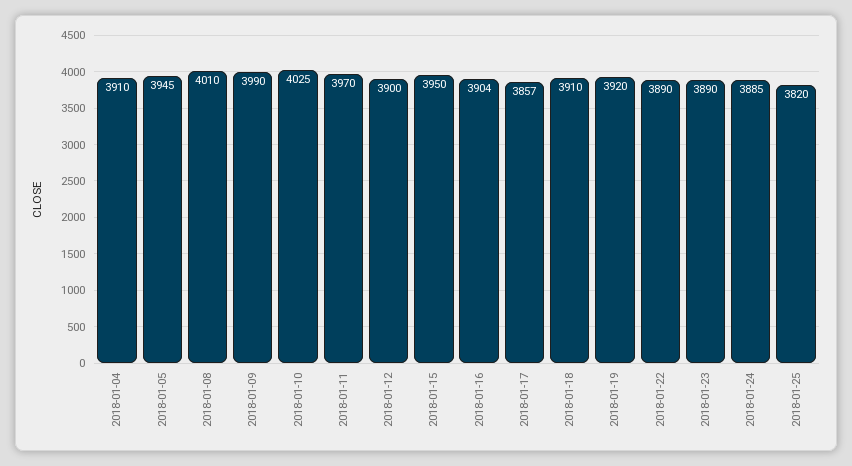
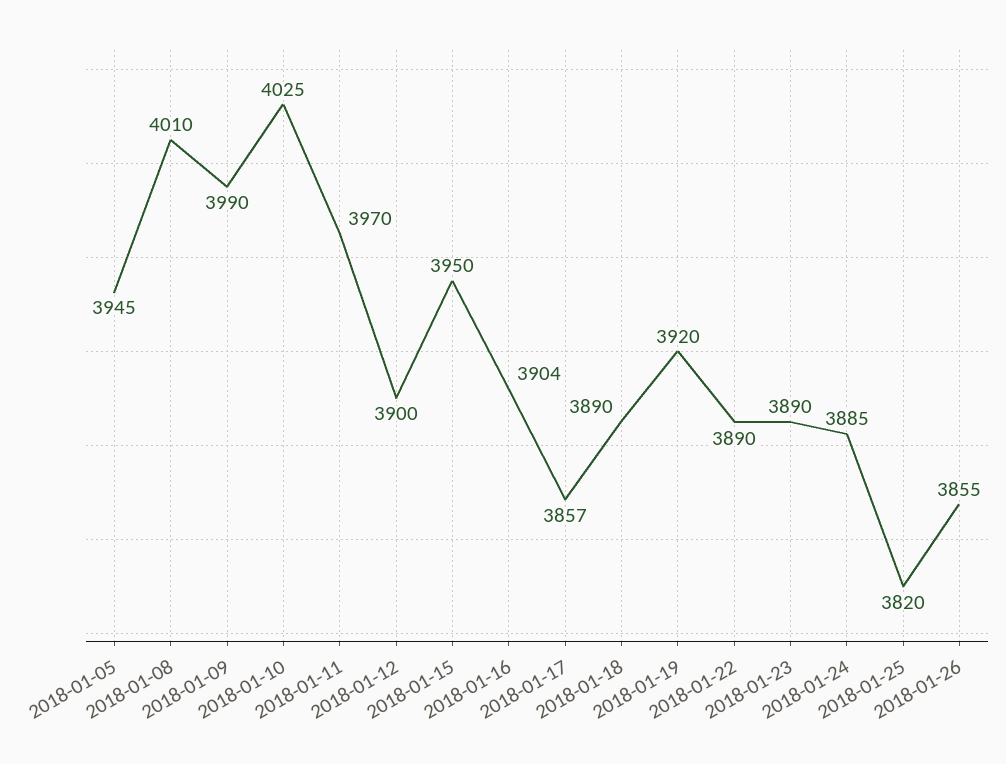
2018-01-04: 3910 -> none
2018-01-18: 3910 -> 3890
2018-01-26: none -> 3855

